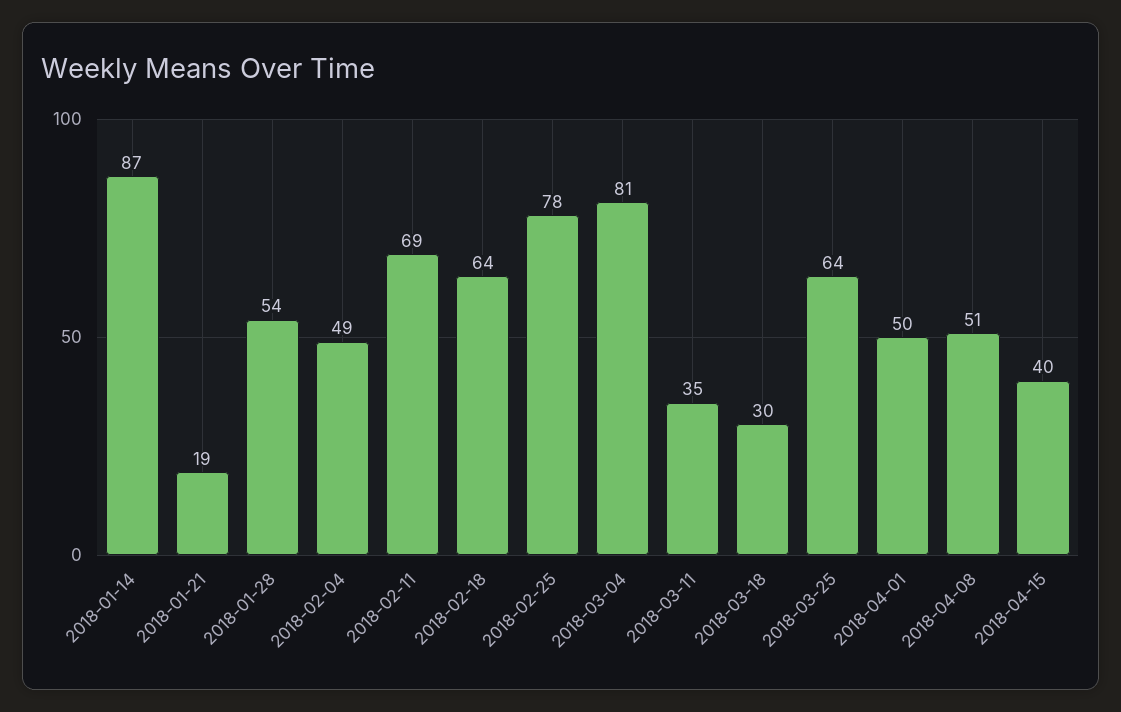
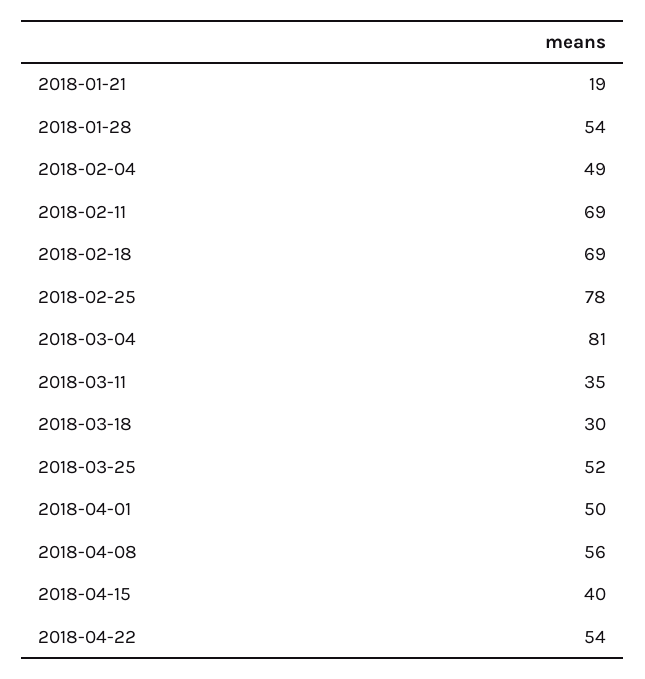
2018-01-14: 87 -> none
2018-02-18: 64 -> 69
2018-03-25: 64 -> 52
2018-04-08: 51 -> 56
2018-04-22: none -> 54

